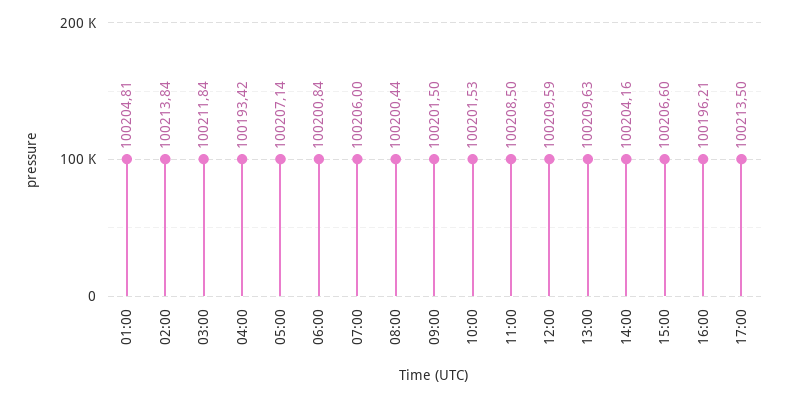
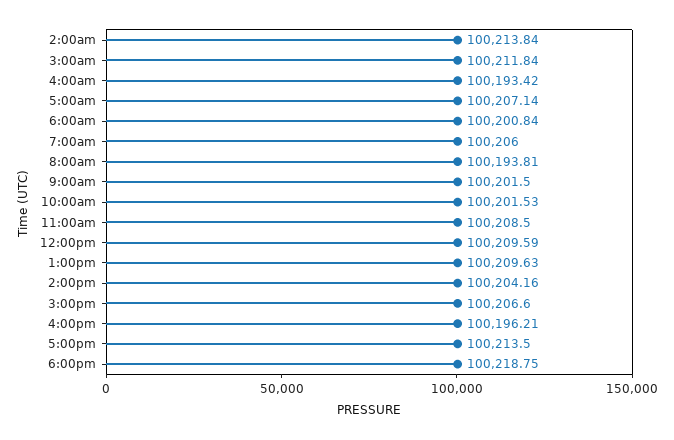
01:00: 100204.81 -> none
08:00: 100200.44 -> 100193.81
6:00pm: none -> 100218.75

